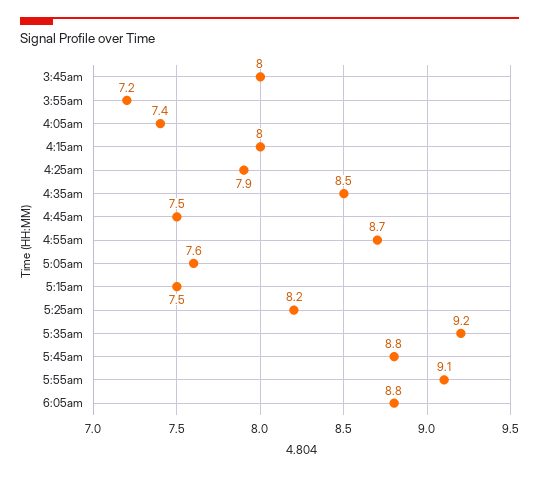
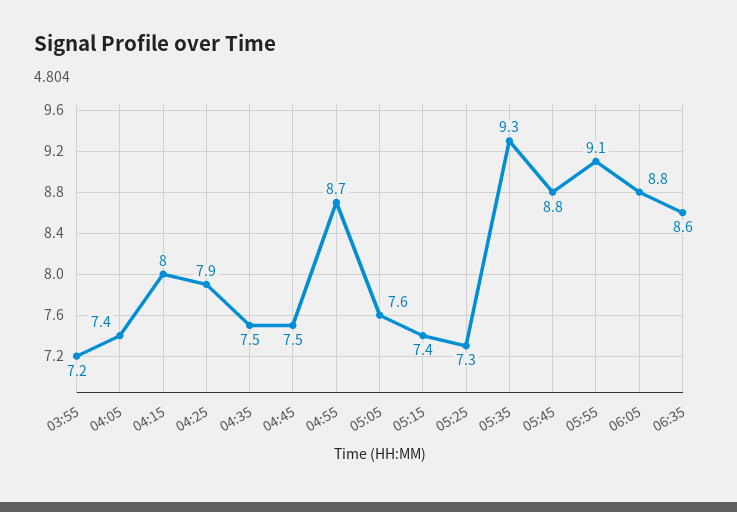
3:45am: 8 -> none
4:35am: 8.5 -> 7.5
5:15am: 7.5 -> 7.4
5:25am: 8.2 -> 7.3
5:35am: 9.2 -> 9.3
06:35: none -> 8.6

